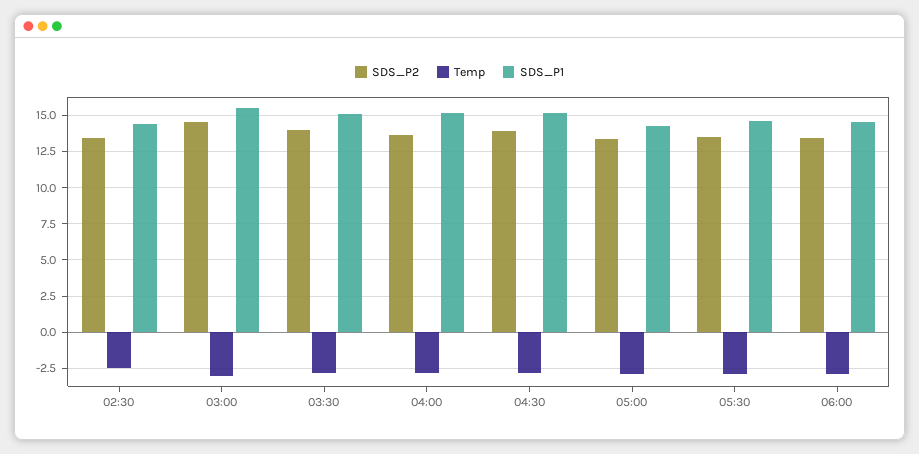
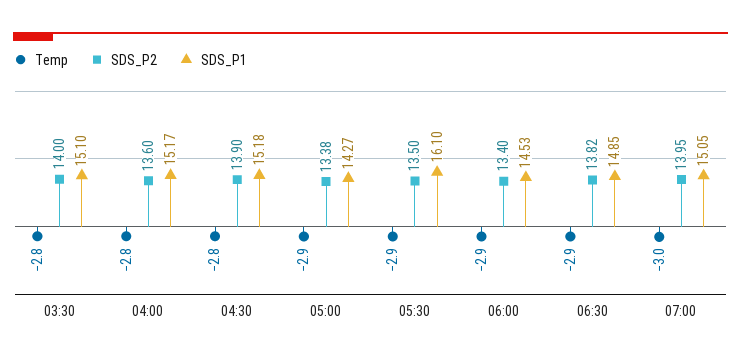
SDS_P2, 02:30: 13.5 -> none
Temp, 02:30: -2.5 -> none
SDS_P1, 02:30: 14.5 -> none
SDS_P2, 03:00: 14.5 -> none
Temp, 03:00: -3 -> none
SDS_P1, 03:00: 15.5 -> none
SDS_P1, 05:30: 14.5 -> 16.1
Temp, 06:30: none -> -2.9
SDS_P2, 06:30: none -> 13.82
SDS_P1, 06:30: none -> 14.85
Temp, 07:00: none -> -3
SDS_P2, 07:00: none -> 13.95
SDS_P1, 07:00: none -> 15.05

